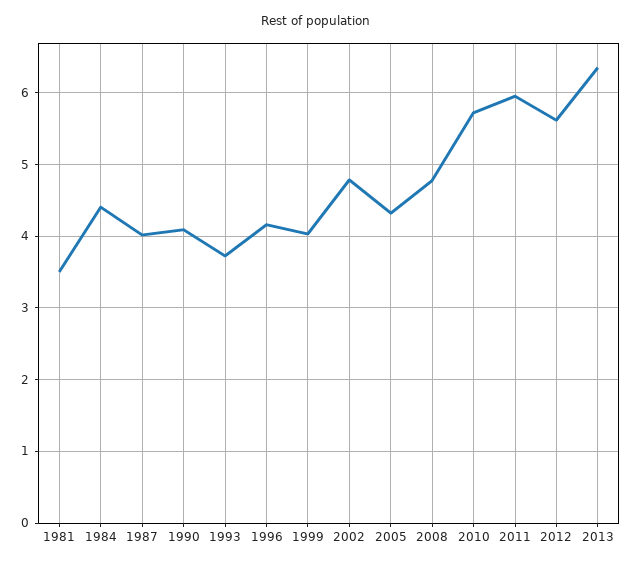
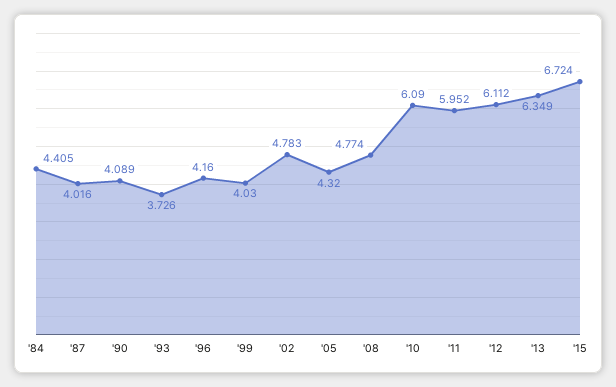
1981: 3.5 -> none
2010: 5.7 -> 6.09
2012: 5.6 -> 6.112
'15: none -> 6.724

